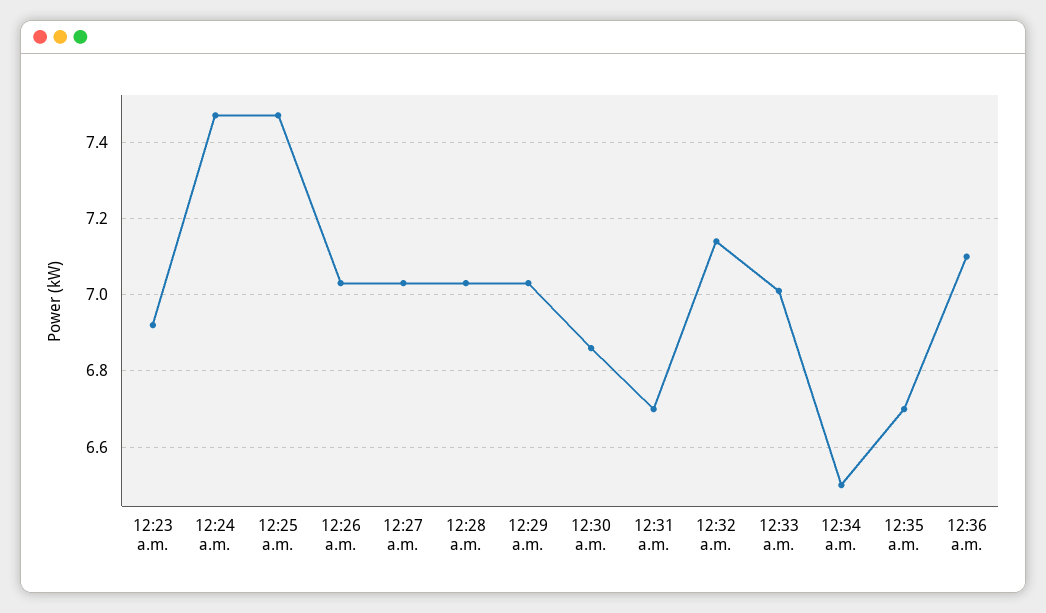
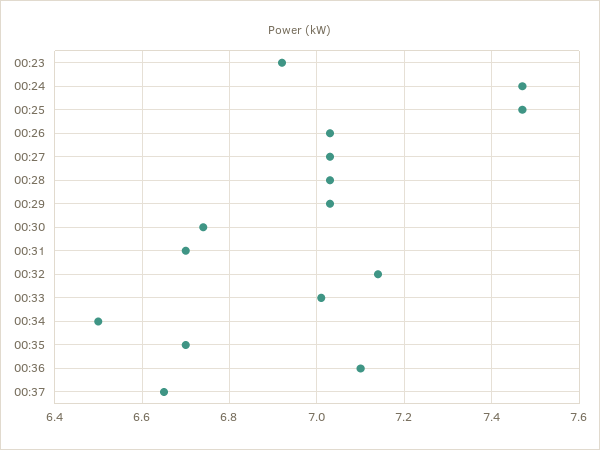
12:30 a.m.: 6.85 -> 6.75
00:37: none -> 6.65

